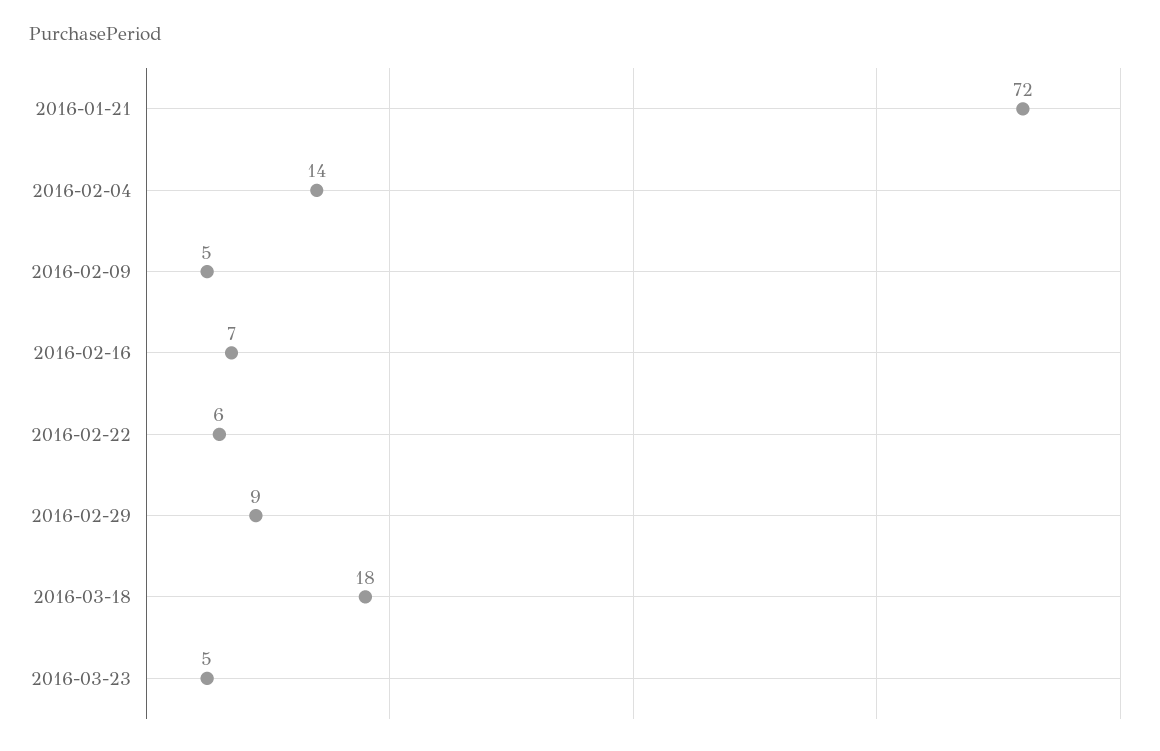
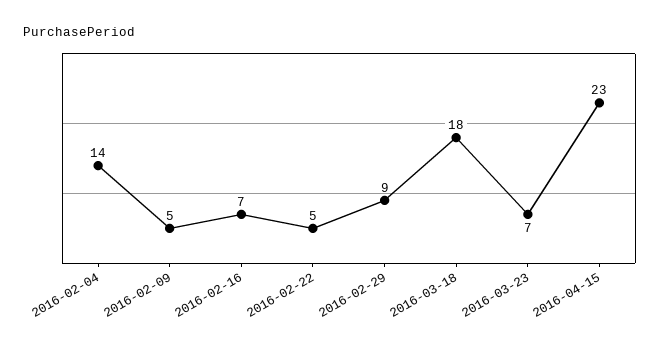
2016-01-21: 72 -> none
2016-02-22: 6 -> 5
2016-03-23: 5 -> 7
2016-04-15: none -> 23

